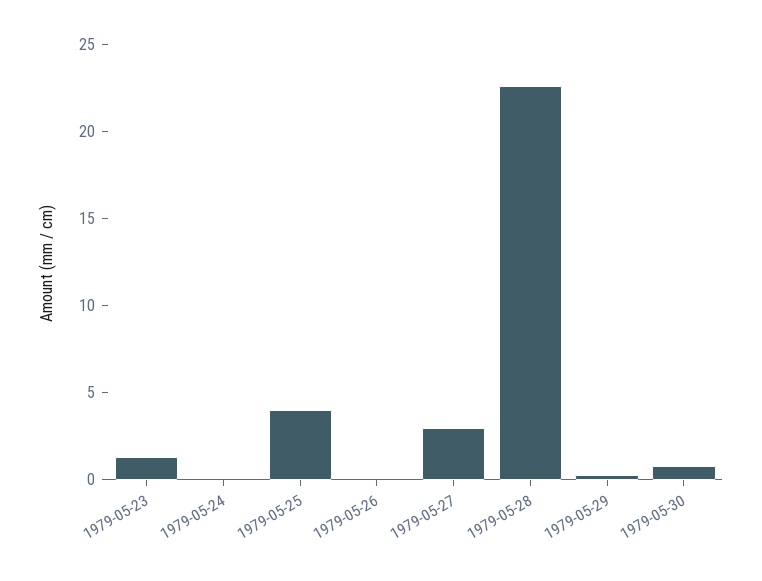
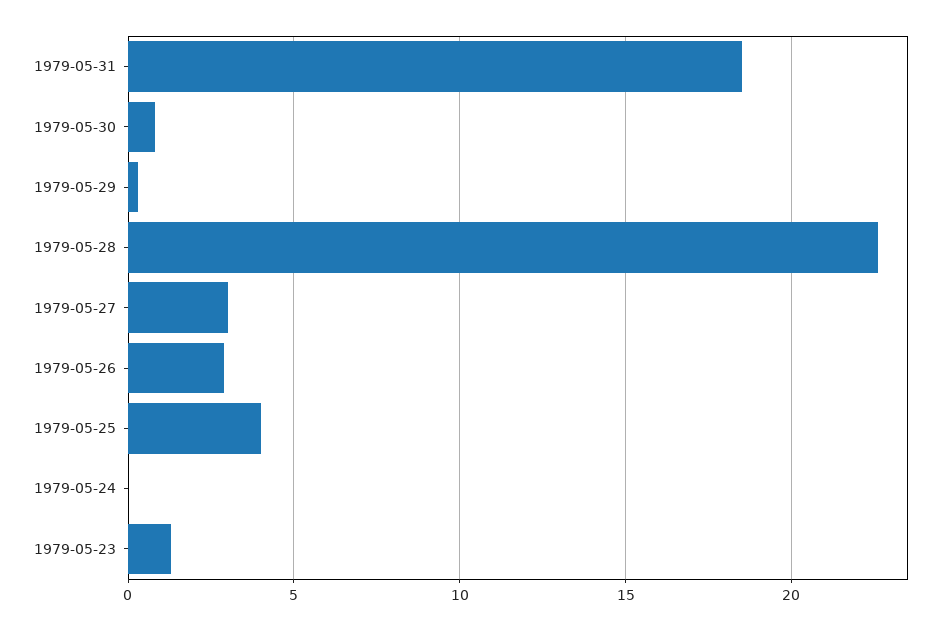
1979-05-26: 0 -> 3
1979-05-31: none -> 18.5

